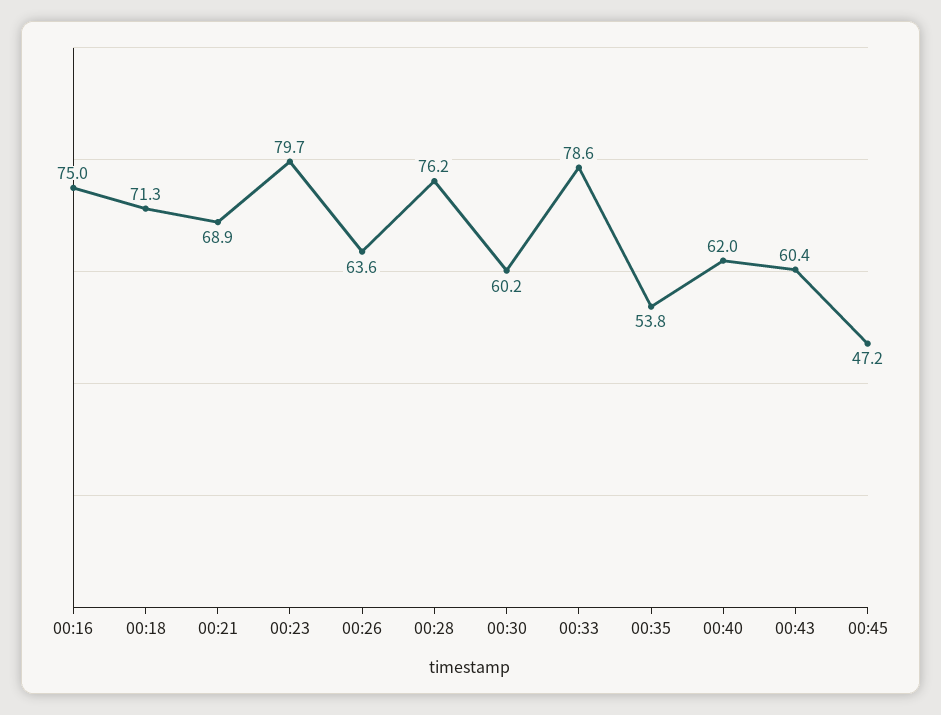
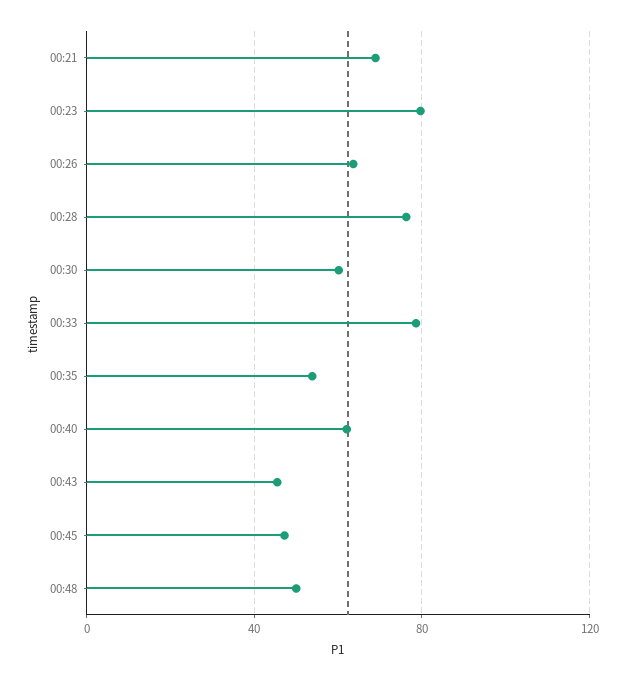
00:16: 75 -> none
00:18: 71.3 -> none
00:43: 60.4 -> 45
00:48: none -> 50

